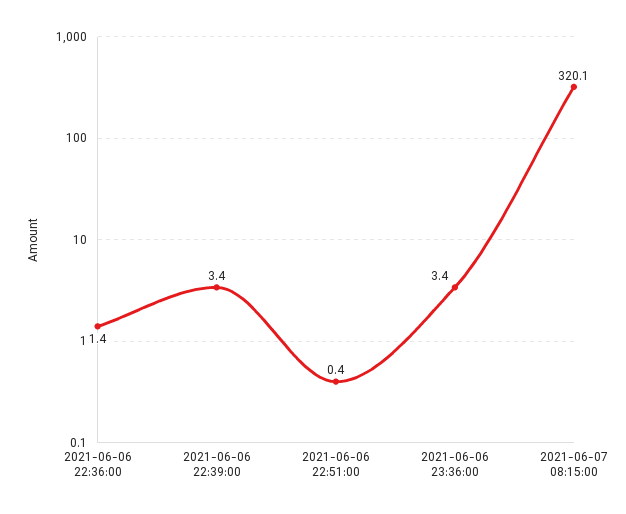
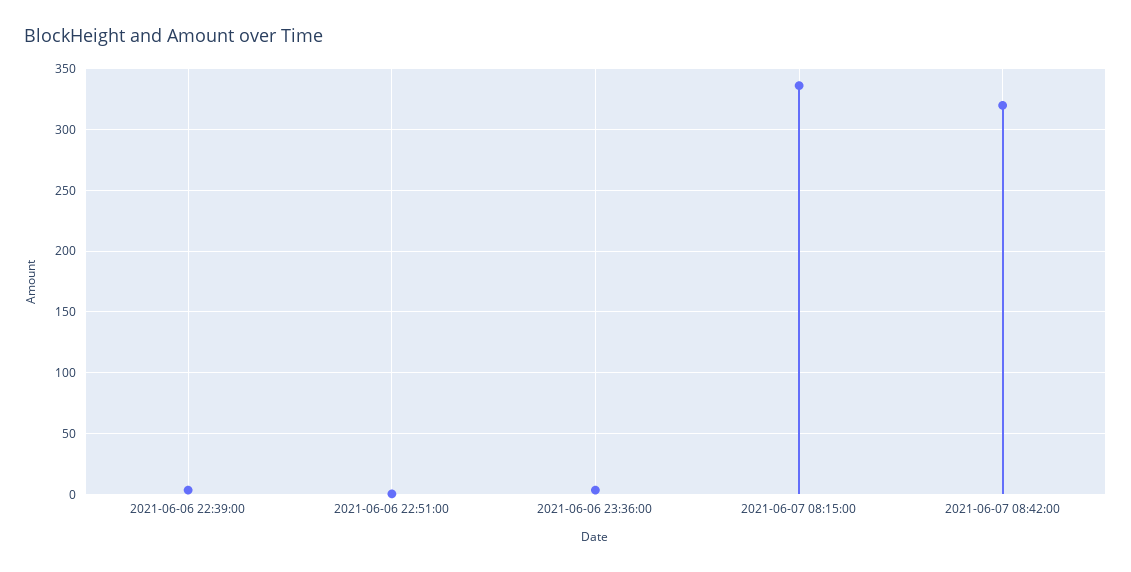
2021-06-06 22:36:00: 1.4 -> none
2021-06-07 08:15:00: 320.1 -> 335
2021-06-07 08:42:00: none -> 320

